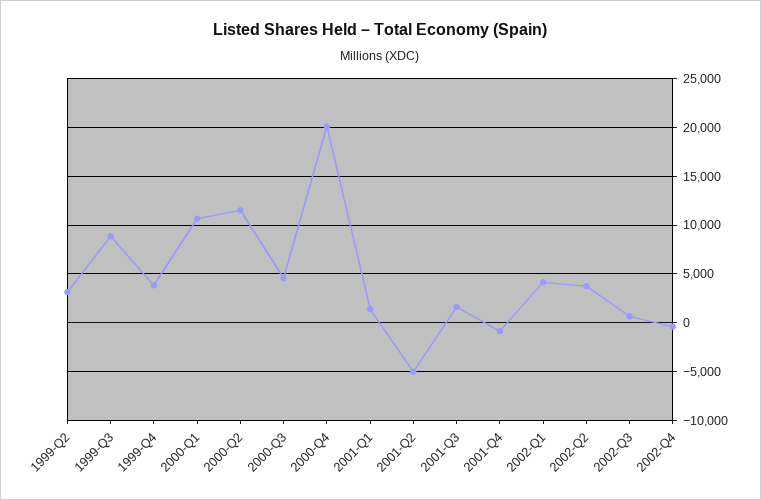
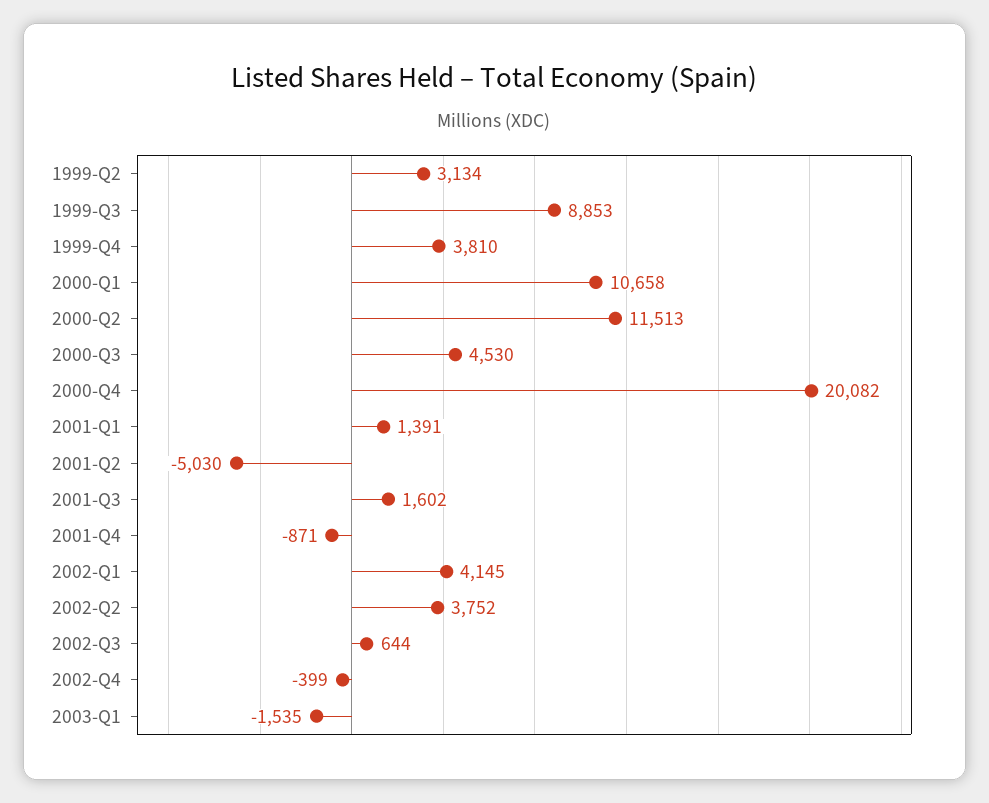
2003-Q1: none -> -1535

